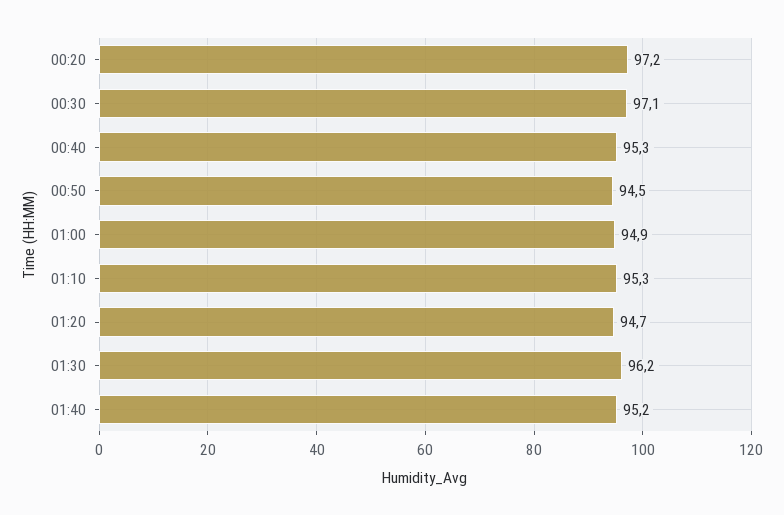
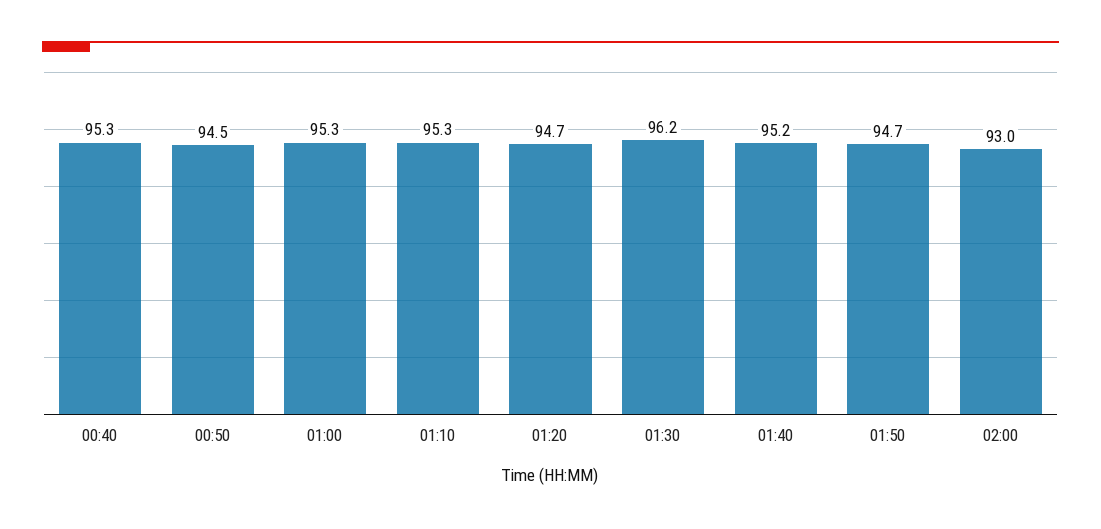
00:20: 97.2 -> none
00:30: 97.1 -> none
01:00: 94.9 -> 95.3
01:50: none -> 94.7
02:00: none -> 93

